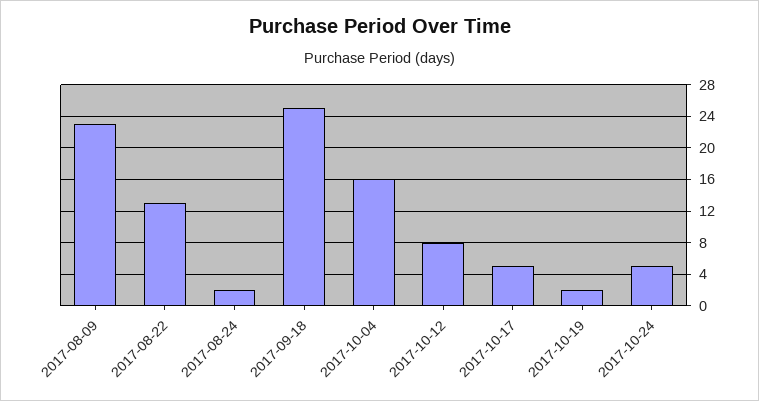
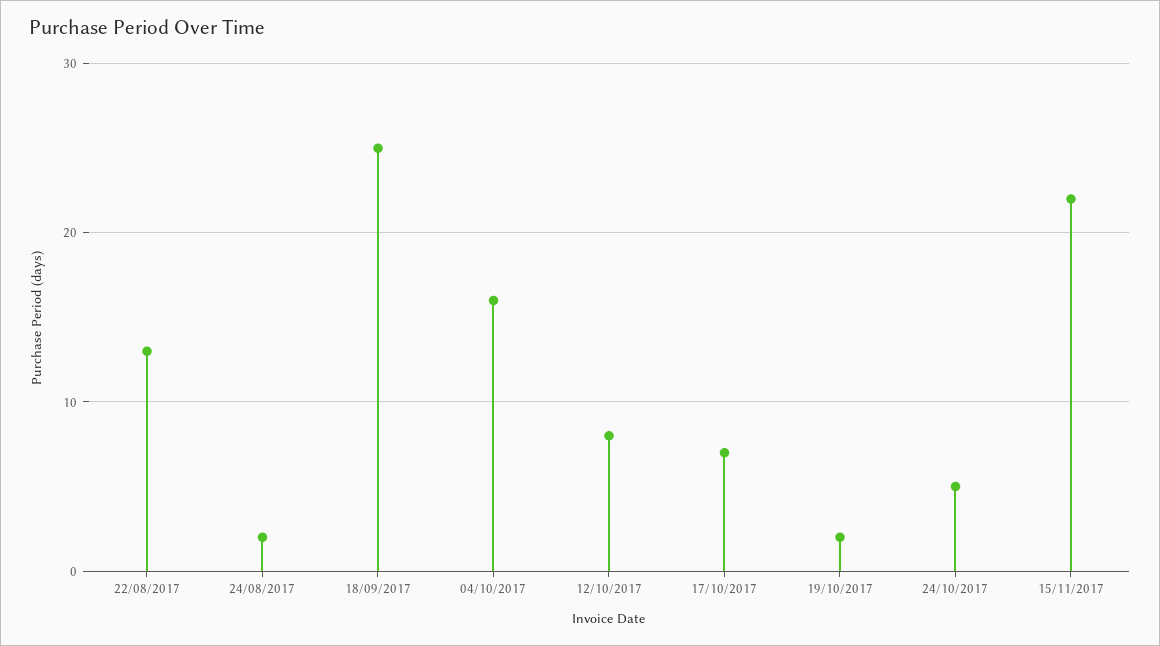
2017-08-09: 23 -> none
2017-10-17: 5 -> 7
15/11/2017: none -> 22

